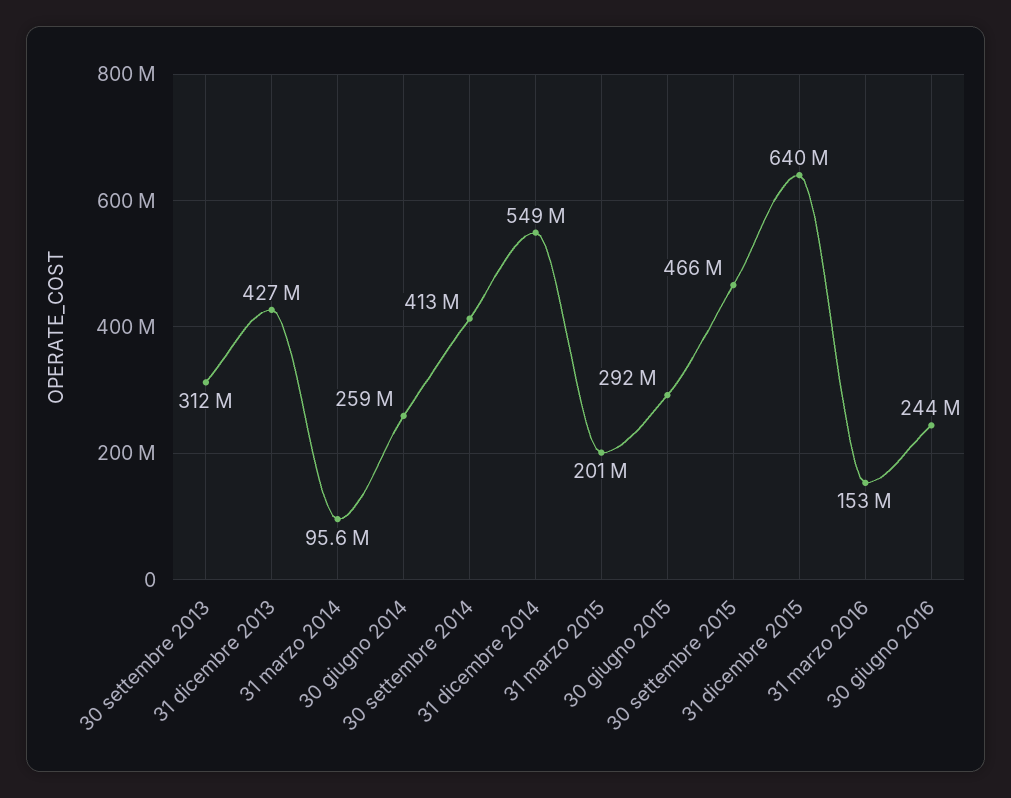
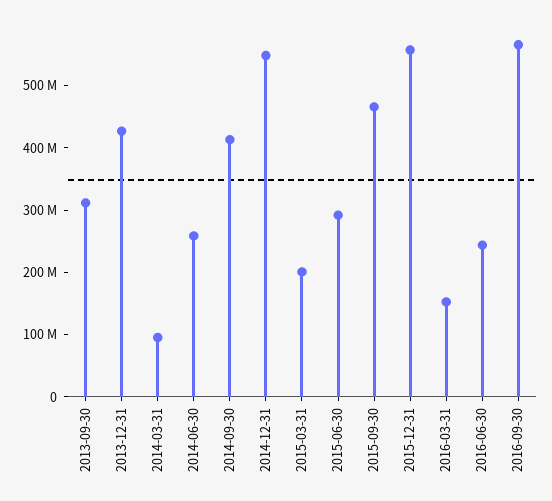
31 dicembre 2015: 640000000 -> 560000000
2016-09-30: none -> 560000000

